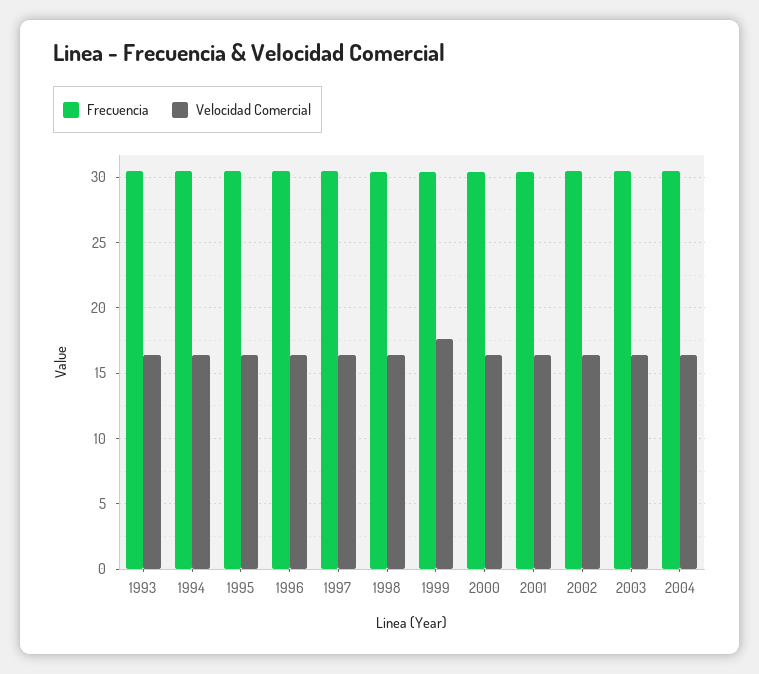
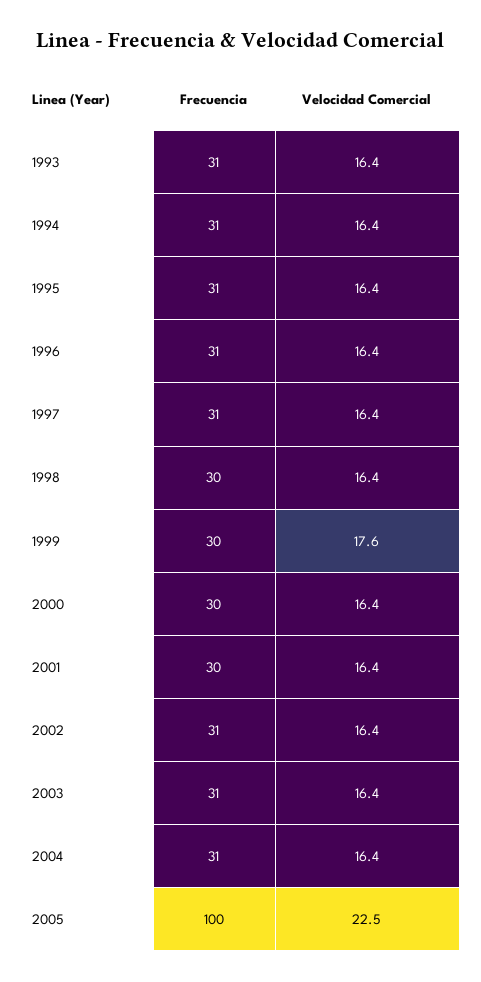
Frecuencia, 2005: none -> 100
Velocidad Comercial, 2005: none -> 22.5

